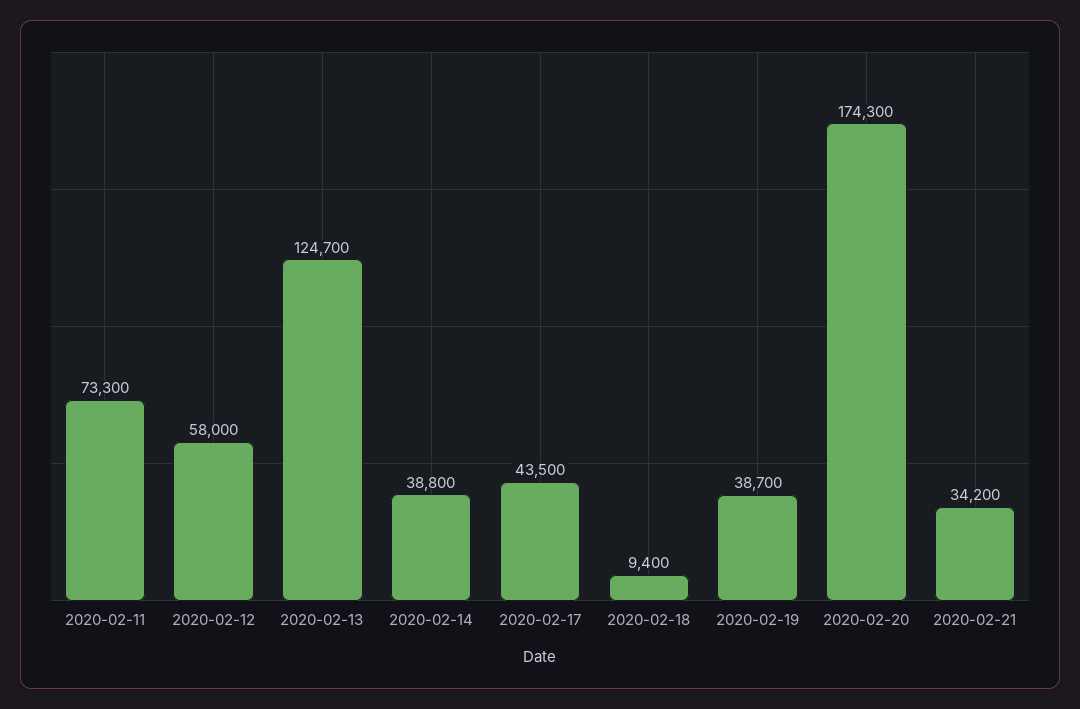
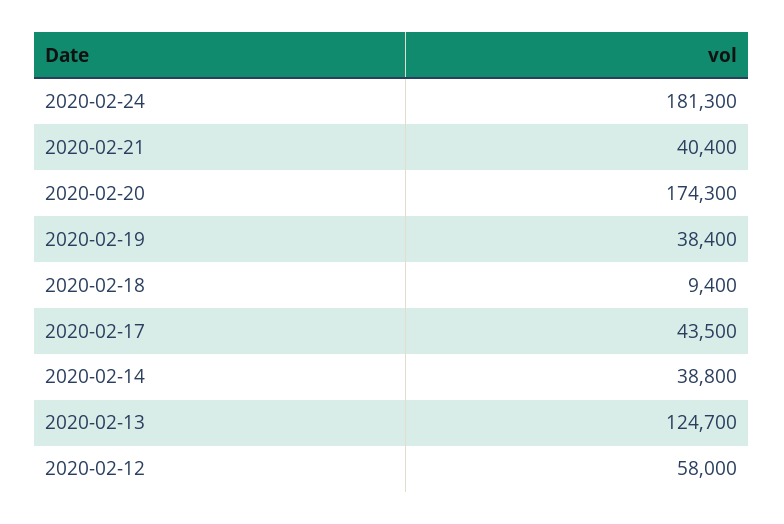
2020-02-11: 73300 -> none
2020-02-19: 38700 -> 38400
2020-02-21: 34200 -> 40400
2020-02-24: none -> 181300

